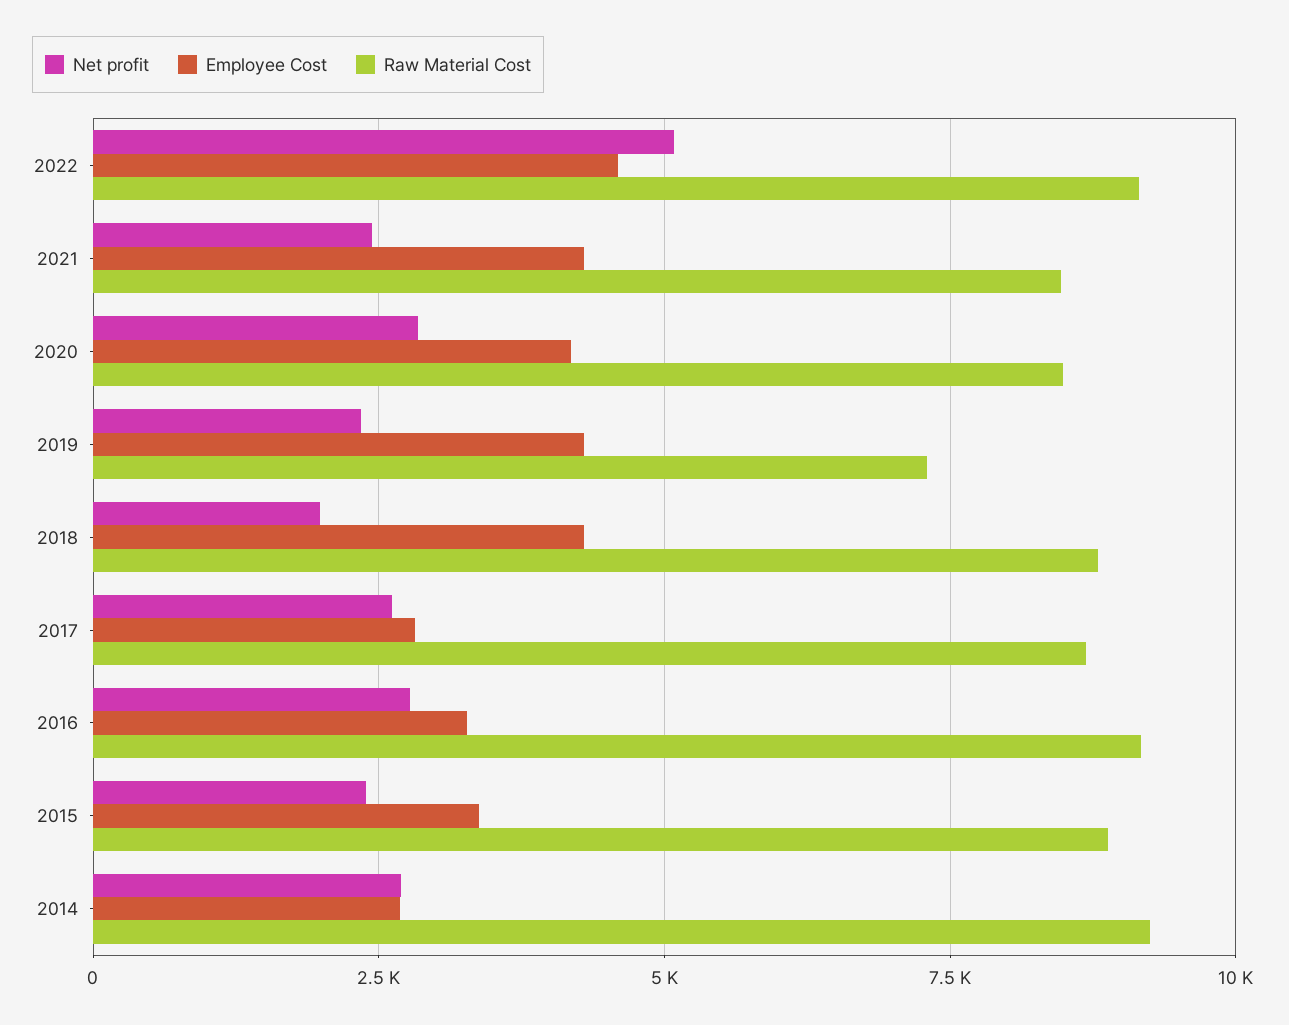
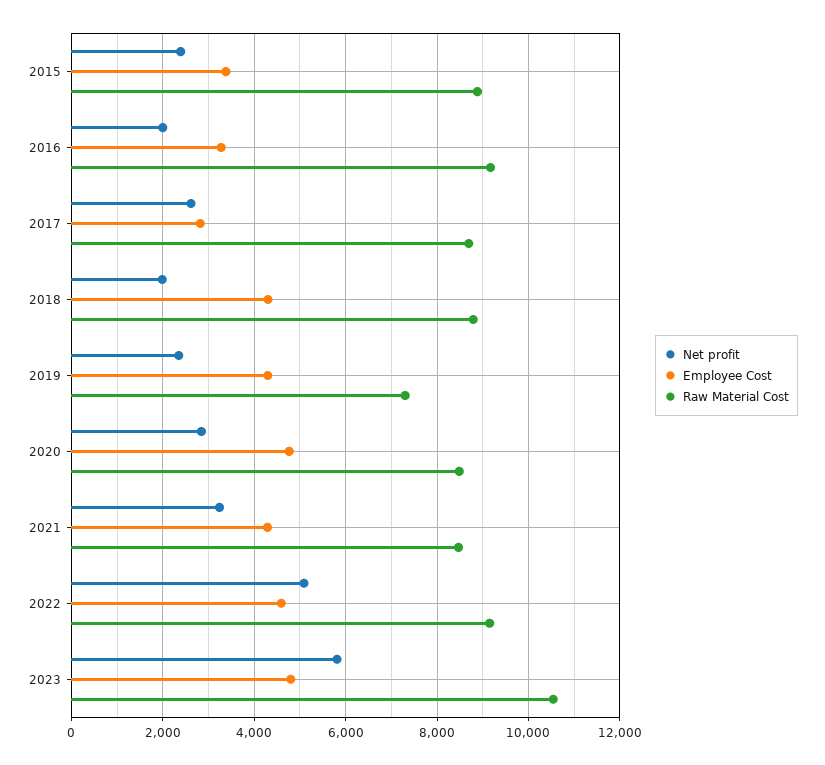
Net profit, 2021: 2500 -> 3200
Employee Cost, 2020: 4250 -> 4800
Net profit, 2016: 2750 -> 2000
Net profit, 2014: 2750 -> none
Employee Cost, 2014: 2750 -> none
Raw Material Cost, 2014: 9250 -> none
Net profit, 2023: none -> 5800
Employee Cost, 2023: none -> 4800
Raw Material Cost, 2023: none -> 10600

